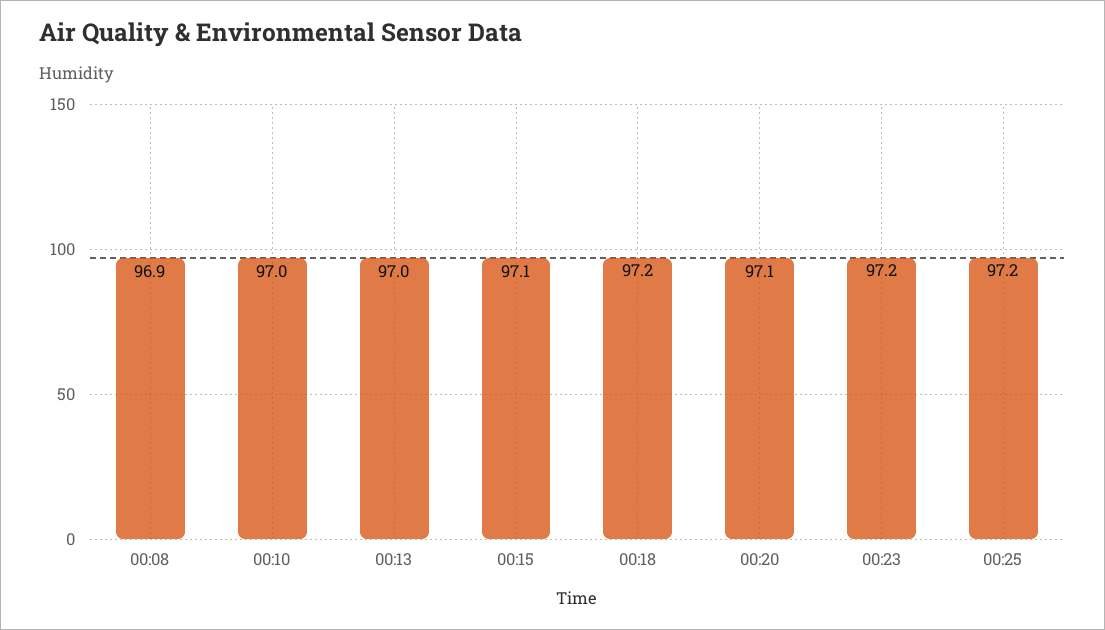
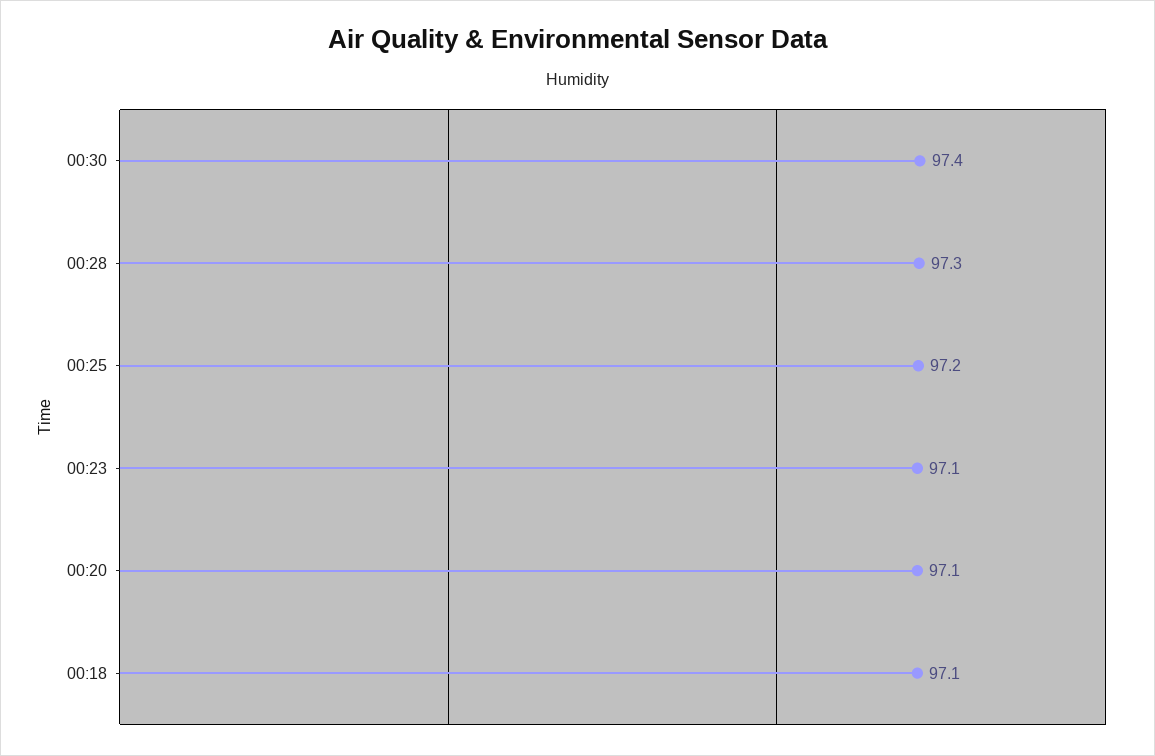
00:08: 96.9 -> none
00:10: 97 -> none
00:13: 97 -> none
00:15: 97.1 -> none
00:18: 97.2 -> 97.1
00:23: 97.2 -> 97.1
00:30: none -> 97.4
00:28: none -> 97.3

